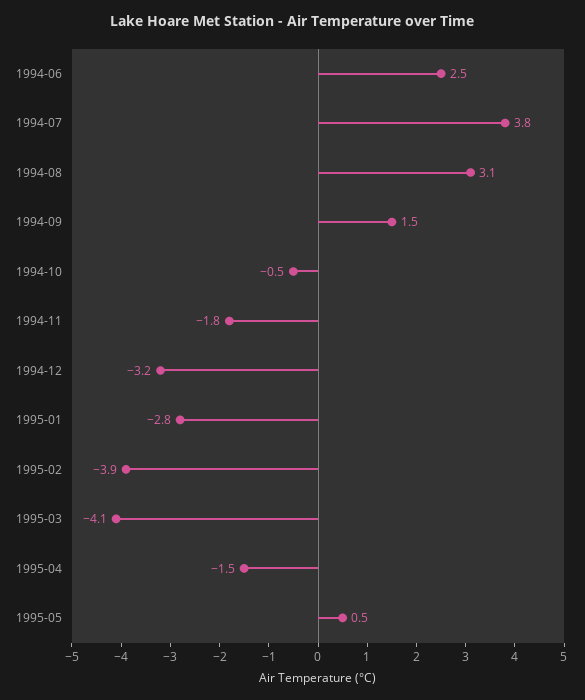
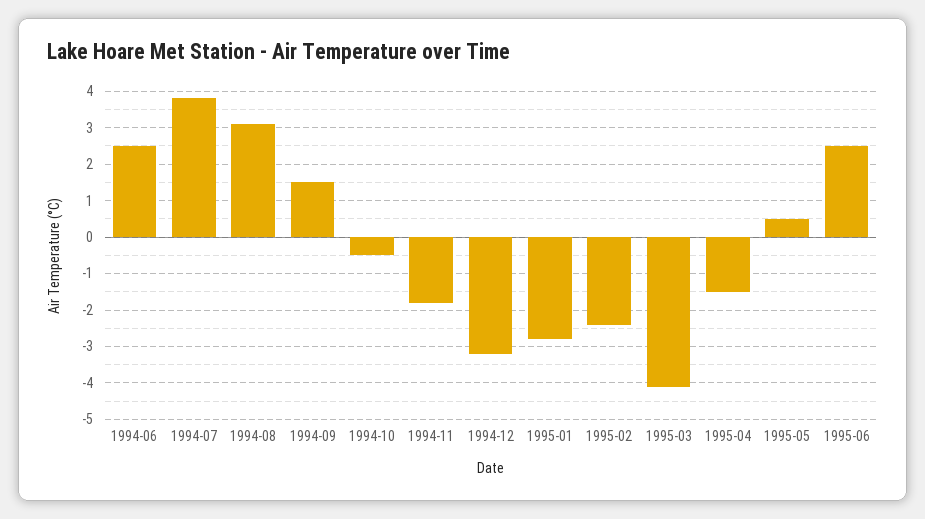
1995-02: -3.9 -> -2.5
1995-06: none -> 2.5

